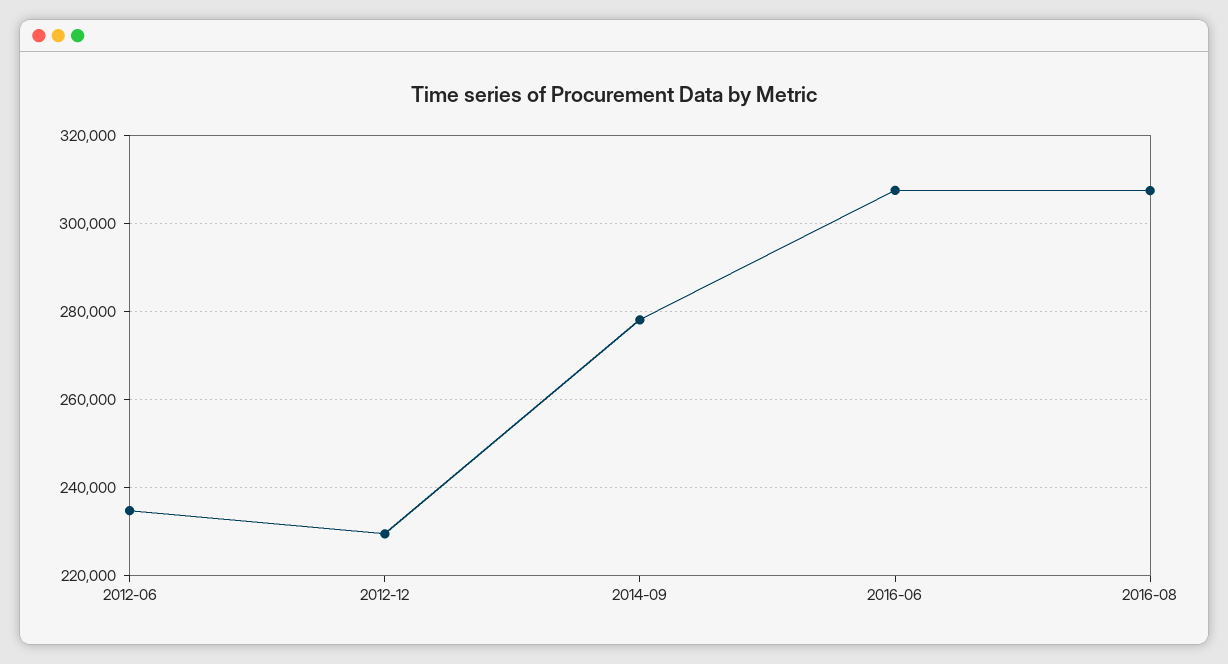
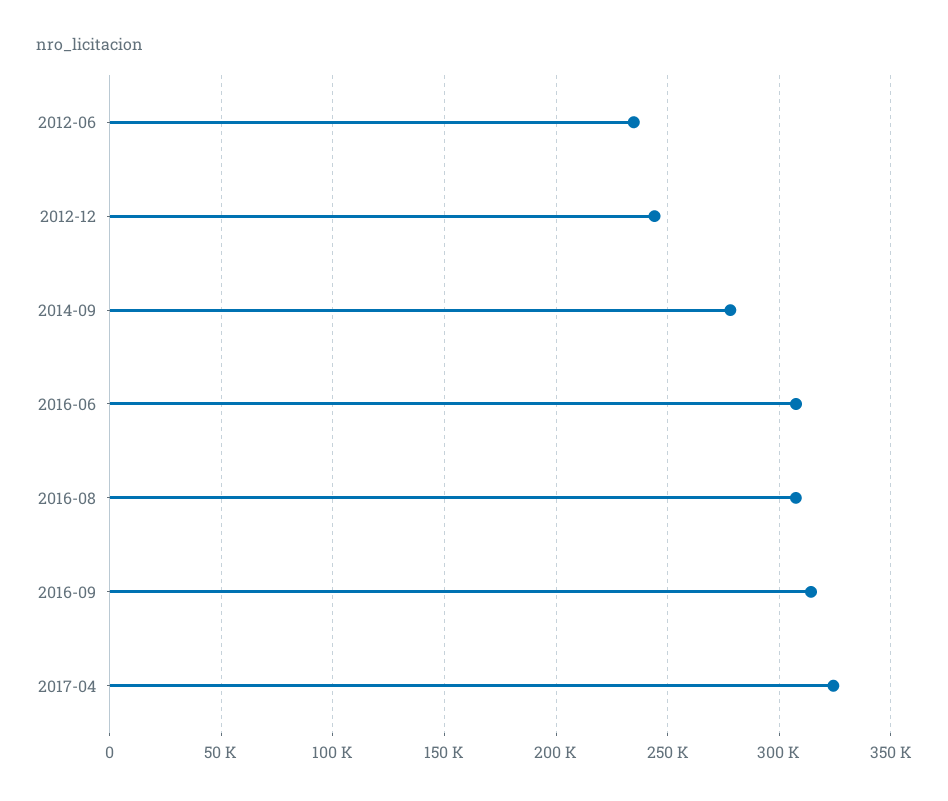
2012-12: 230000 -> 245000
2016-09: none -> 315000
2017-04: none -> 325000

